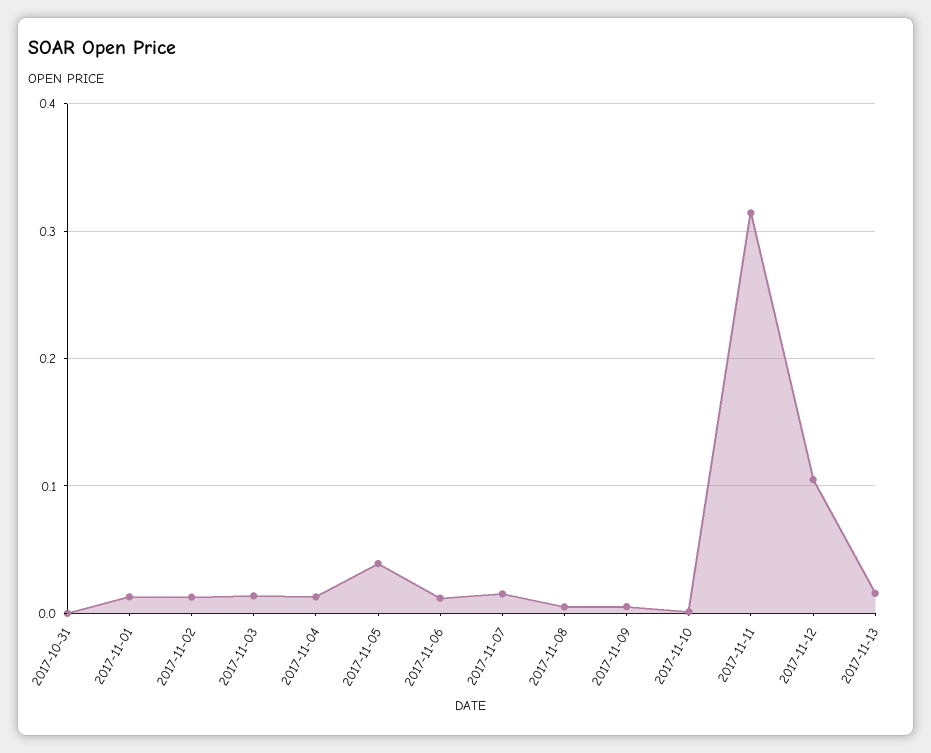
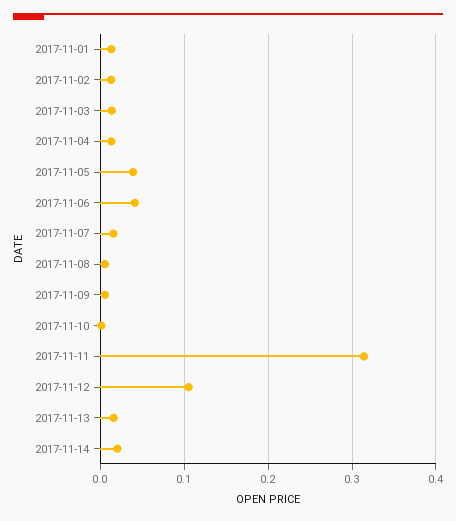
2017-10-31: 0 -> none
2017-11-06: 0.01 -> 0.04
2017-11-14: none -> 0.02

